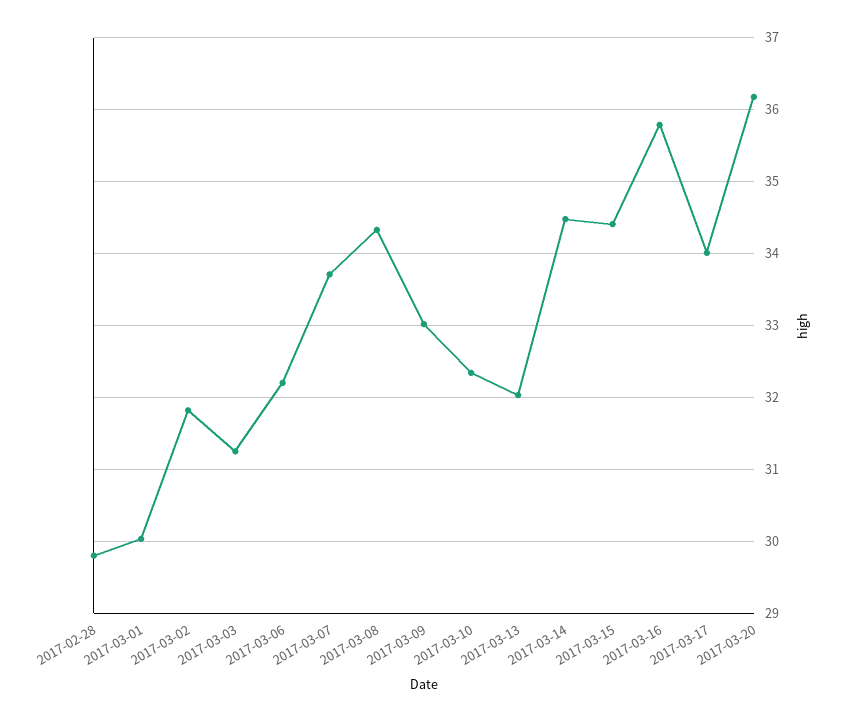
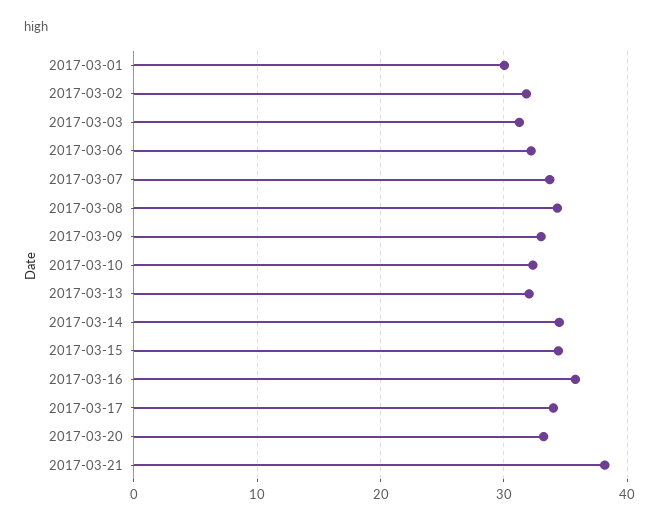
2017-02-28: 29.8 -> none
2017-03-20: 36.2 -> 33
2017-03-21: none -> 38

